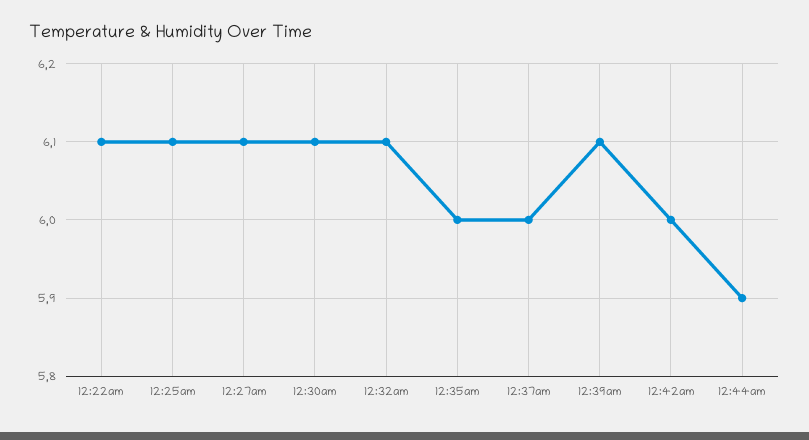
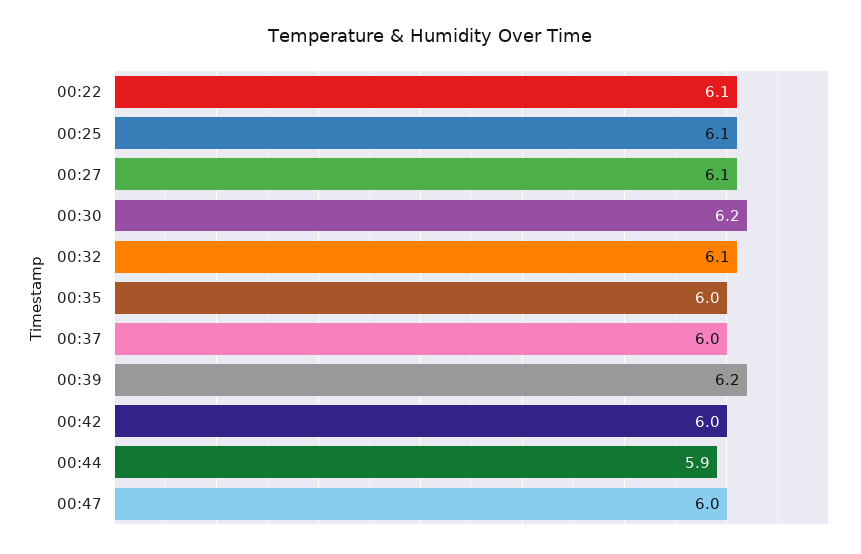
12:30am: 6.1 -> 6.2
12:39am: 6.1 -> 6.2
00:47: none -> 6

